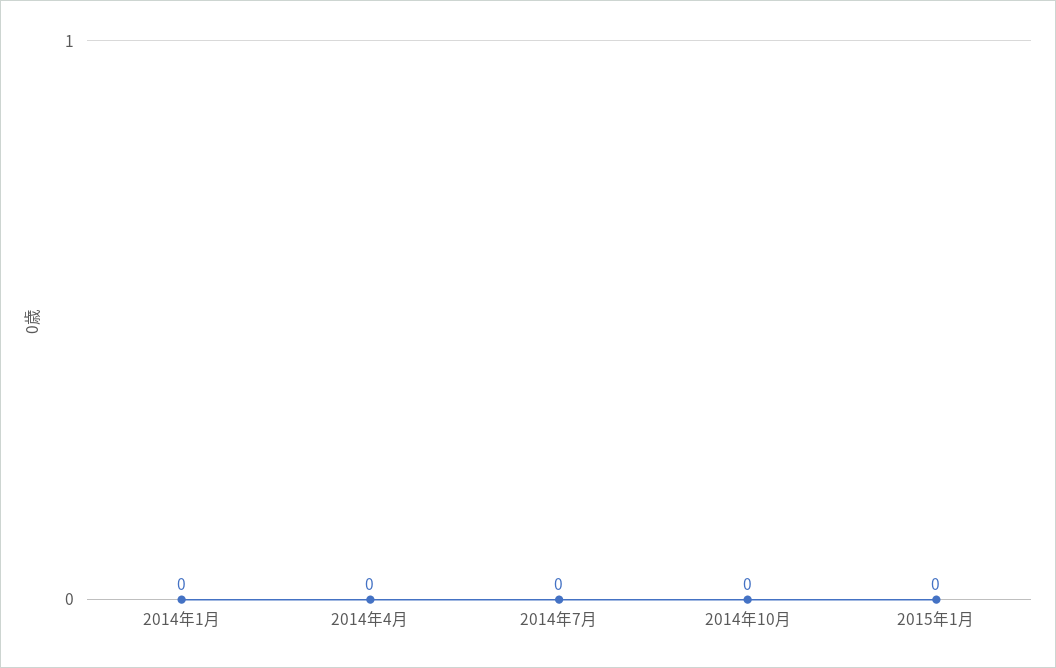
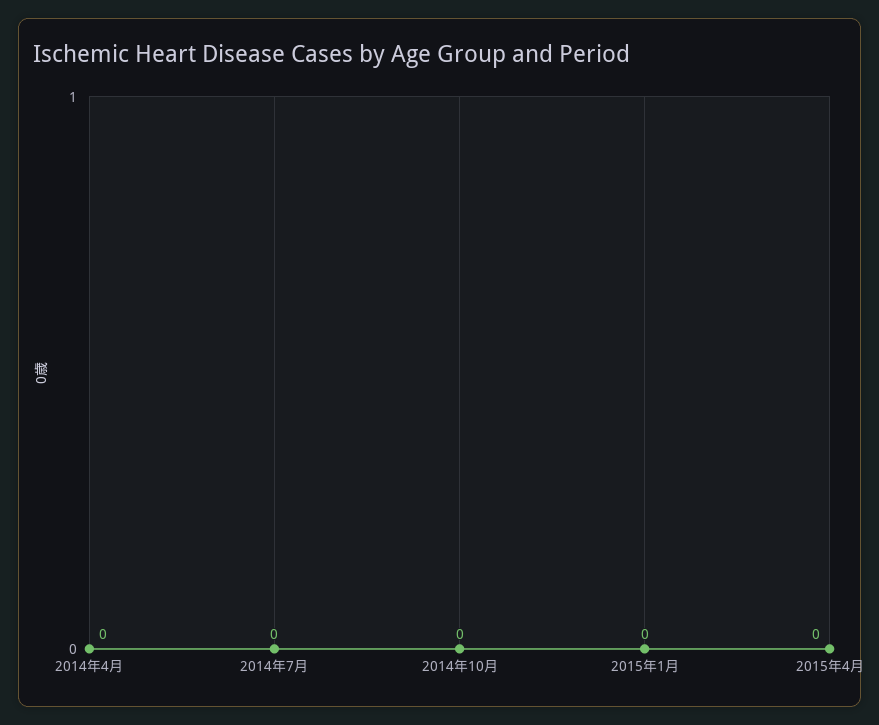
2014年1月: 0 -> none
2015年4月: none -> 0

